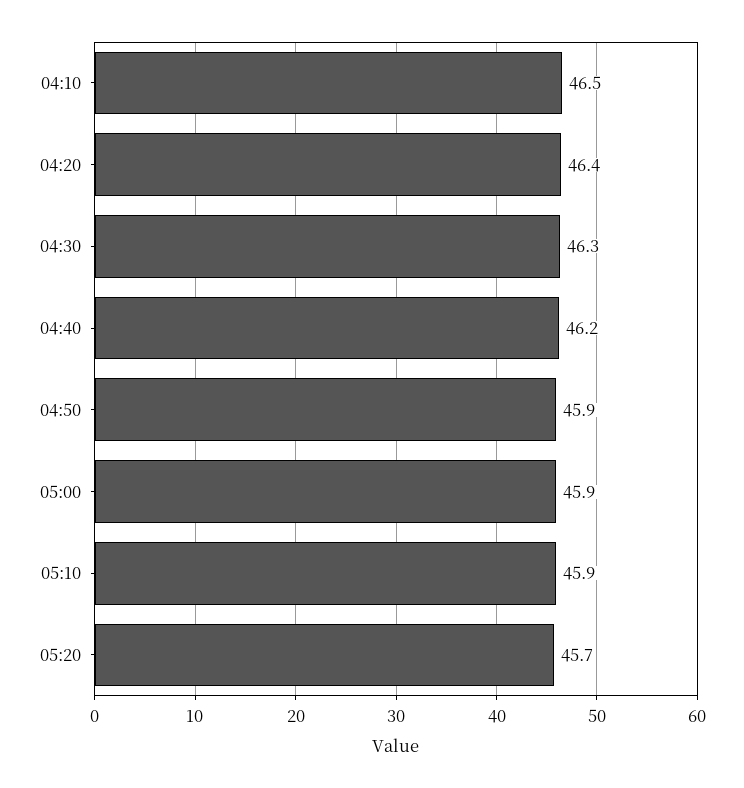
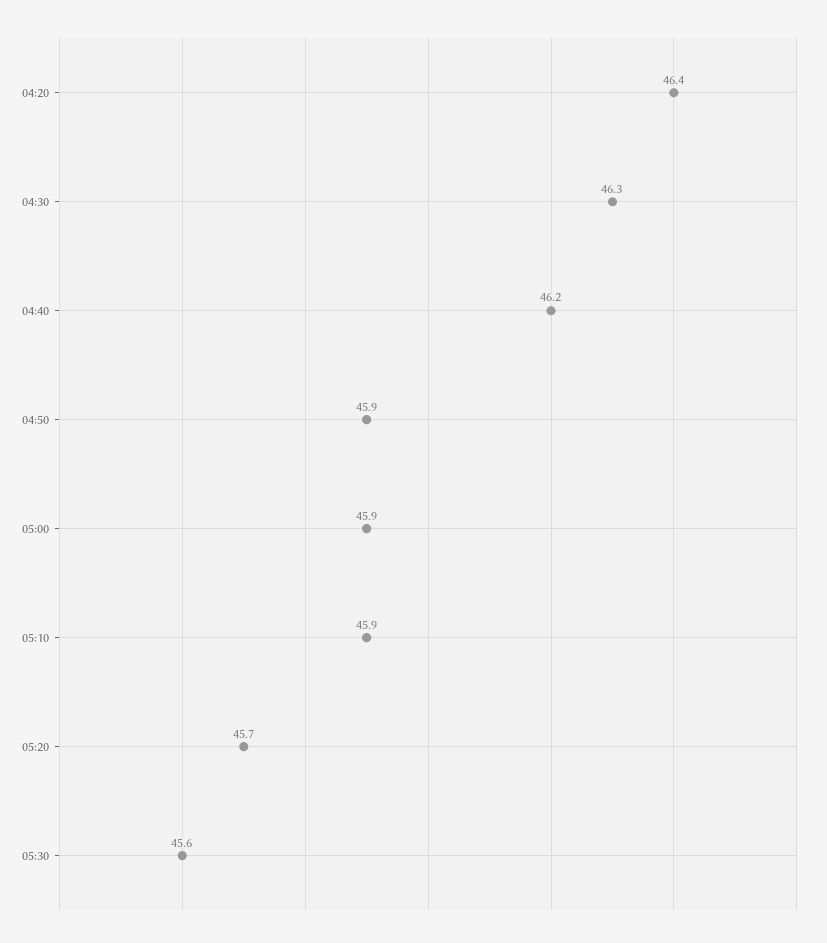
04:10: 46.5 -> none
05:30: none -> 45.6

